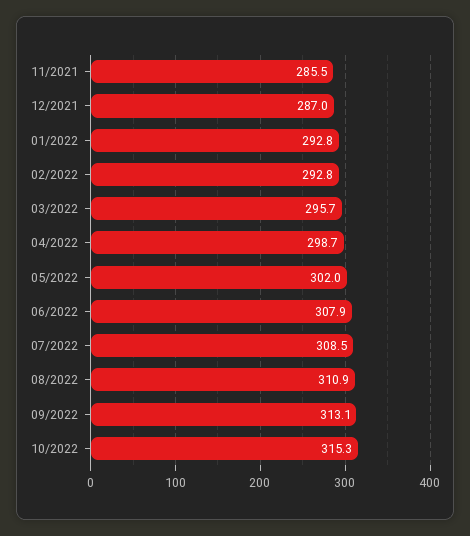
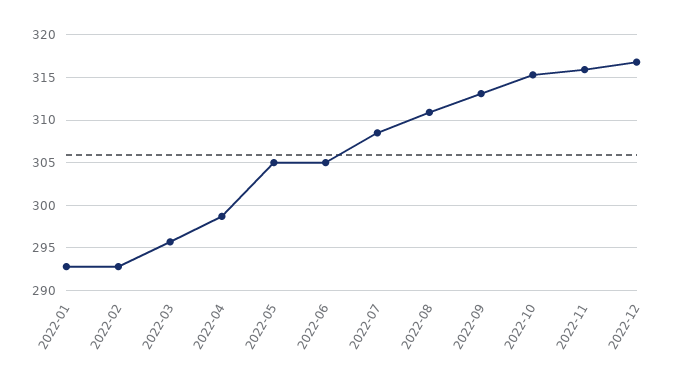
11/2021: 285.5 -> none
12/2021: 287 -> none
05/2022: 302 -> 305
06/2022: 307.9 -> 305
2022-11: none -> 316
2022-12: none -> 317

